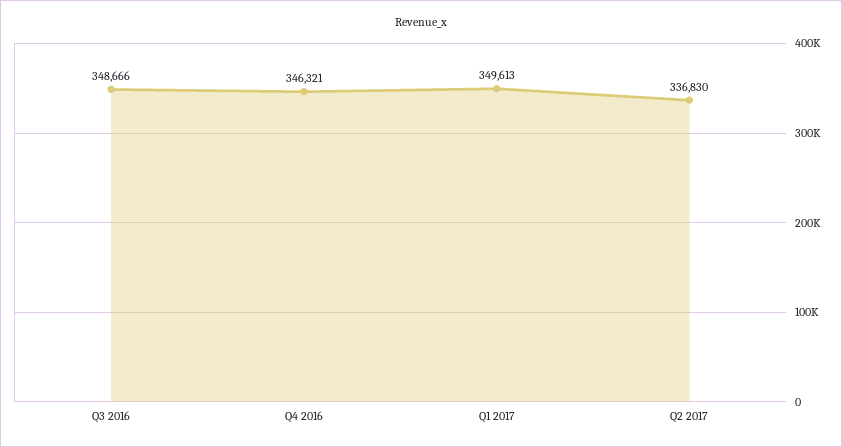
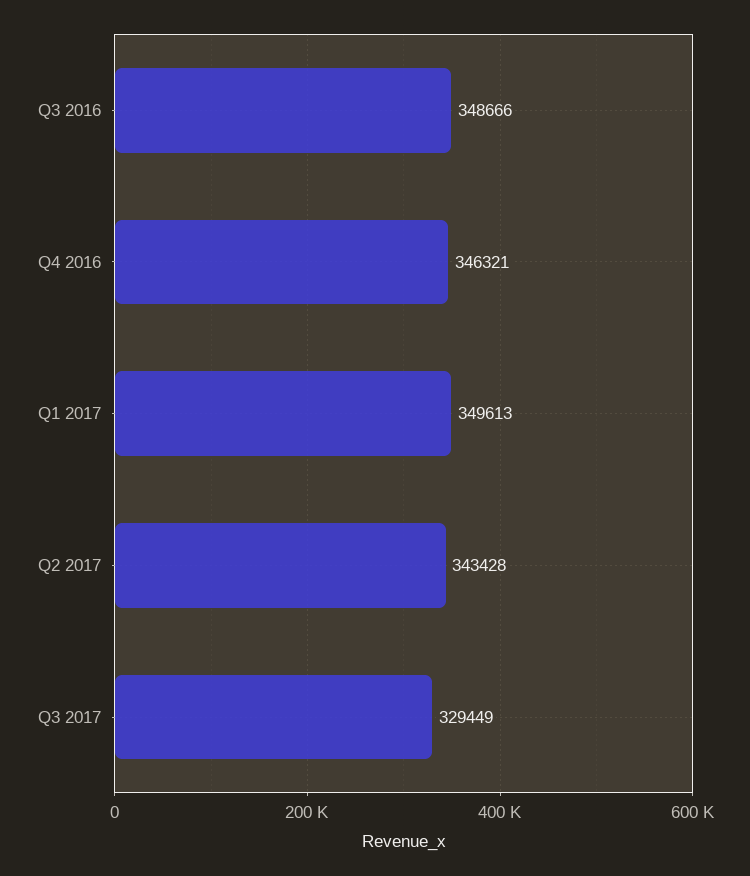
Q2 2017: 336830 -> 343428
Q3 2017: none -> 329449

